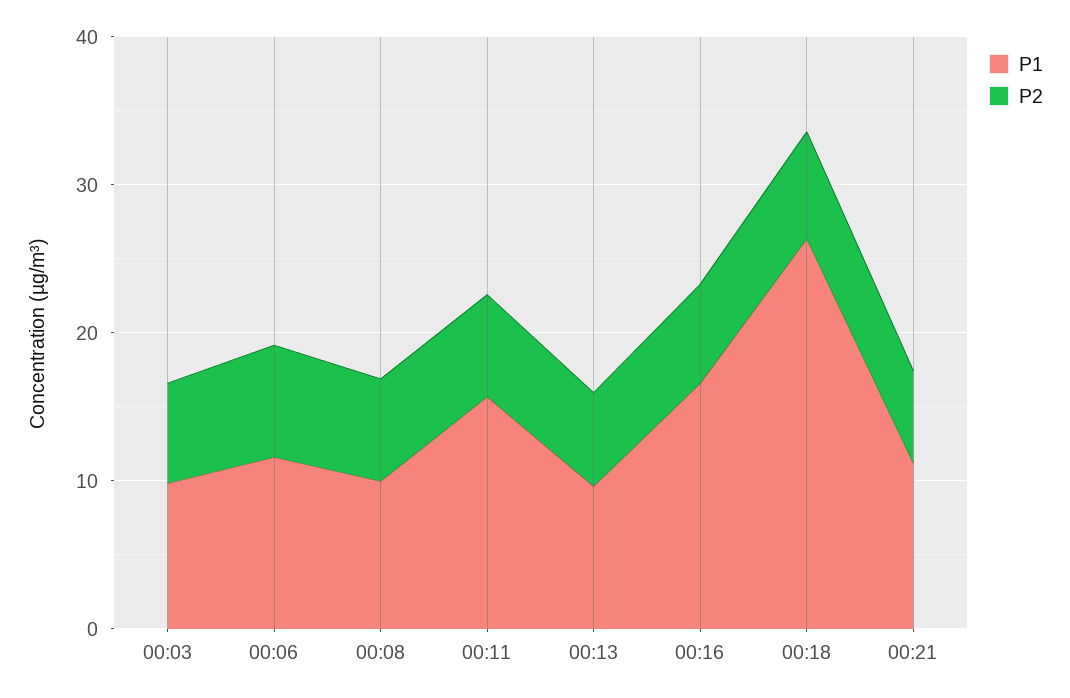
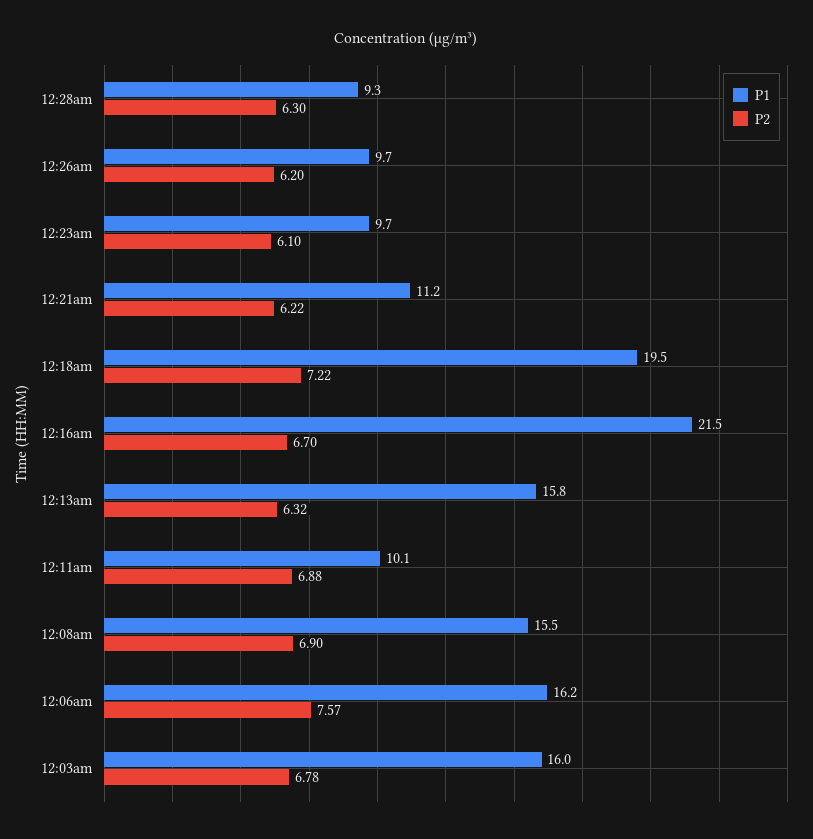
P1, 00:03: 10 -> 16
P1, 00:06: 12 -> 16.2
P1, 00:08: 10 -> 15.5
P1, 00:11: 16 -> 10.1
P1, 00:13: 10 -> 15.8
P1, 00:16: 16 -> 21.5
P1, 00:18: 26 -> 19.5
P1, 12:28am: none -> 9.3
P2, 12:28am: none -> 6.3
P1, 12:26am: none -> 9.7
P2, 12:26am: none -> 6.2
P1, 12:23am: none -> 9.7
P2, 12:23am: none -> 6.1

